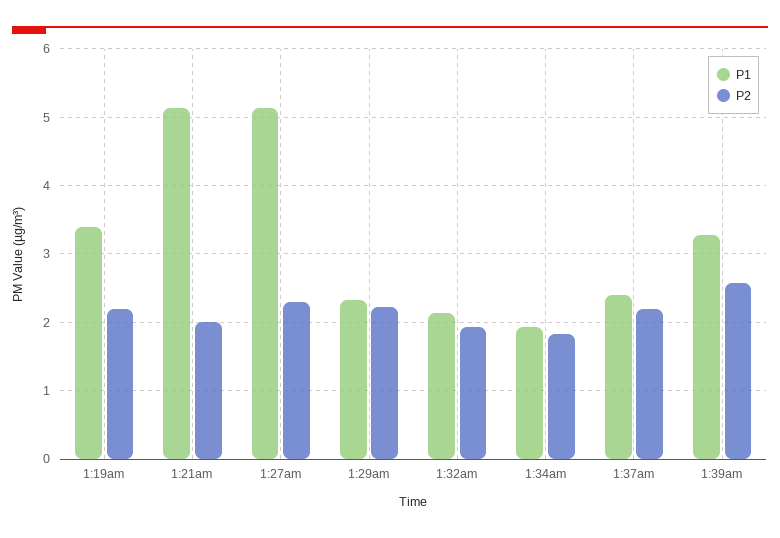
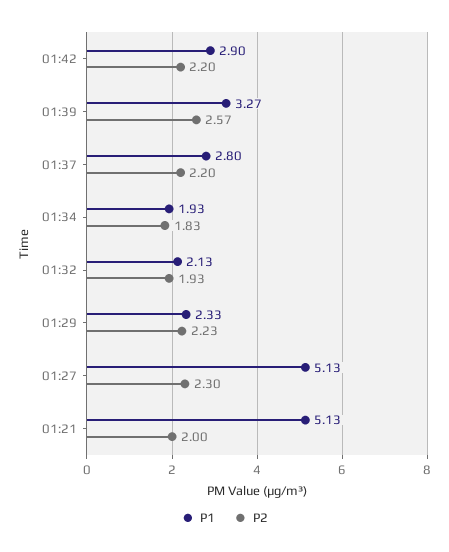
P1, 1:19am: 3.4 -> none
P2, 1:19am: 2.2 -> none
P1, 1:37am: 2.4 -> 2.8
P1, 01:42: none -> 2.9
P2, 01:42: none -> 2.2

